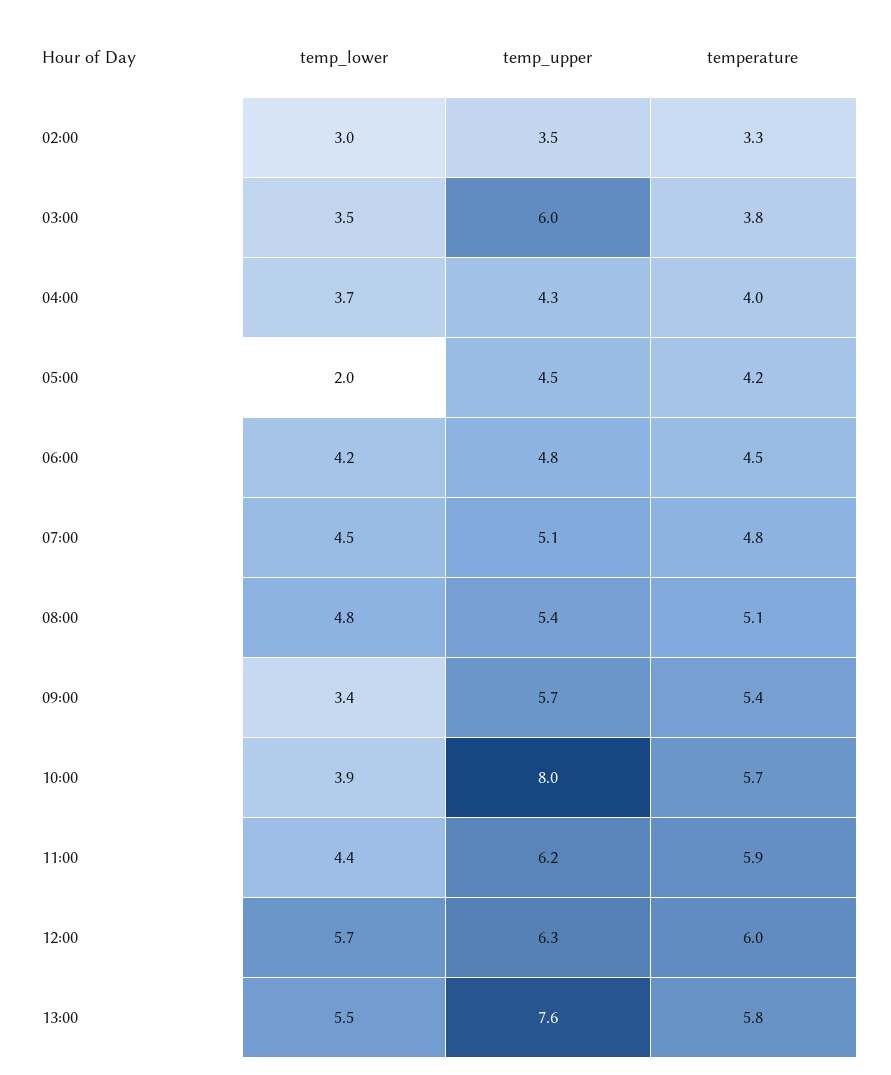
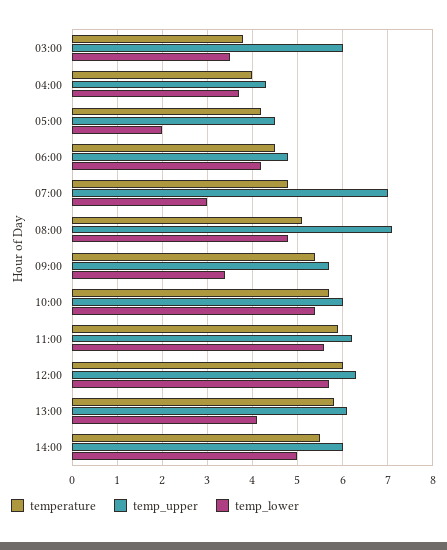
temp_lower, 02:00: 3 -> none
temp_upper, 02:00: 3.5 -> none
temperature, 02:00: 3.3 -> none
temp_lower, 07:00: 4.5 -> 3
temp_upper, 07:00: 5.1 -> 7
temp_upper, 08:00: 5.4 -> 7
temp_lower, 10:00: 3.9 -> 5.5
temp_upper, 10:00: 8 -> 6
temp_lower, 11:00: 4.4 -> 5.5
temp_lower, 13:00: 5.5 -> 4
temp_upper, 13:00: 7.6 -> 6
temperature, 14:00: none -> 5.5
temp_upper, 14:00: none -> 6
temp_lower, 14:00: none -> 5

